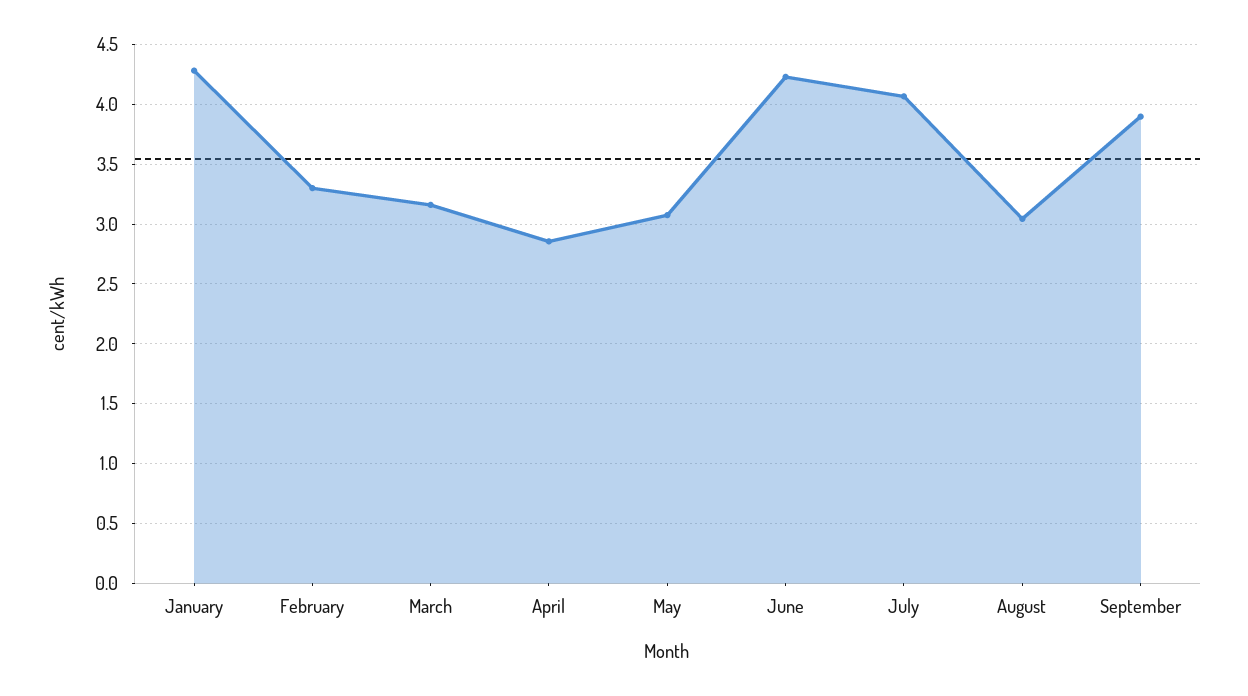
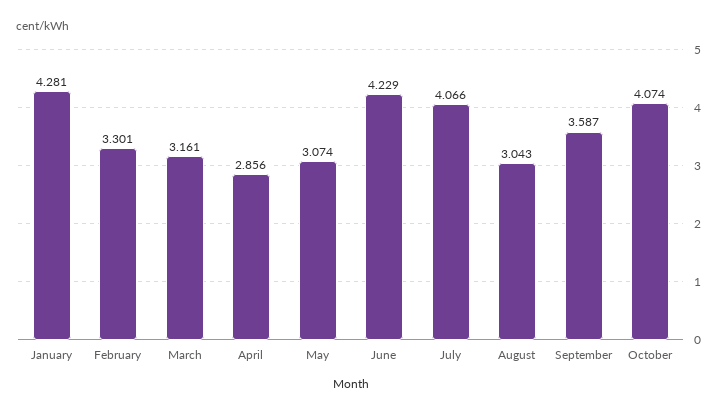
September: 3.9 -> 3.587
October: none -> 4.074

